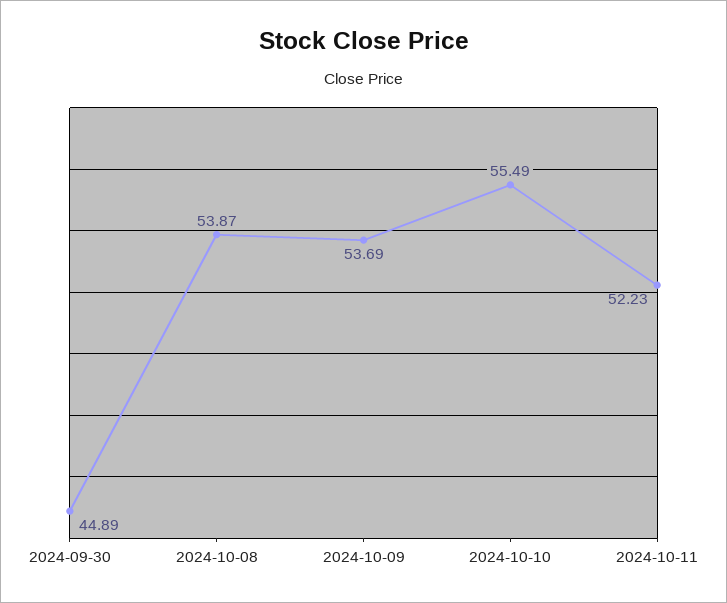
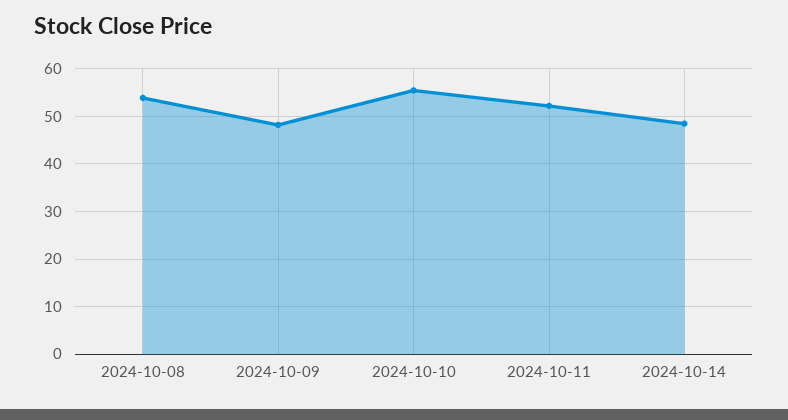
2024-09-30: 44.89 -> none
2024-10-09: 53.69 -> 48
2024-10-14: none -> 48

